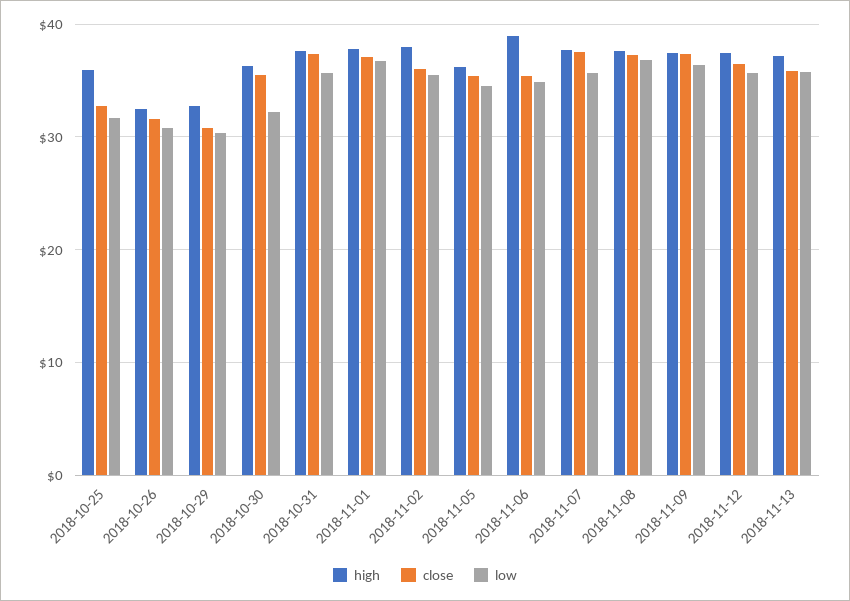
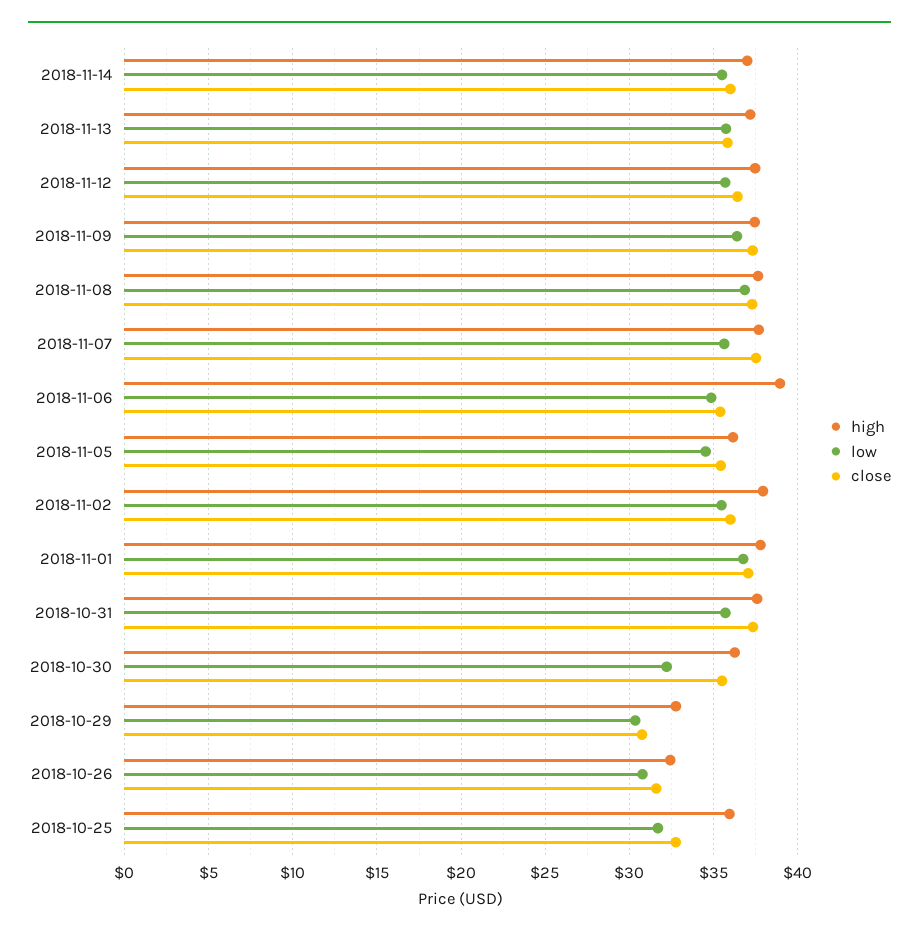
high, 2018-11-14: none -> 37
low, 2018-11-14: none -> 35.5
close, 2018-11-14: none -> 36

